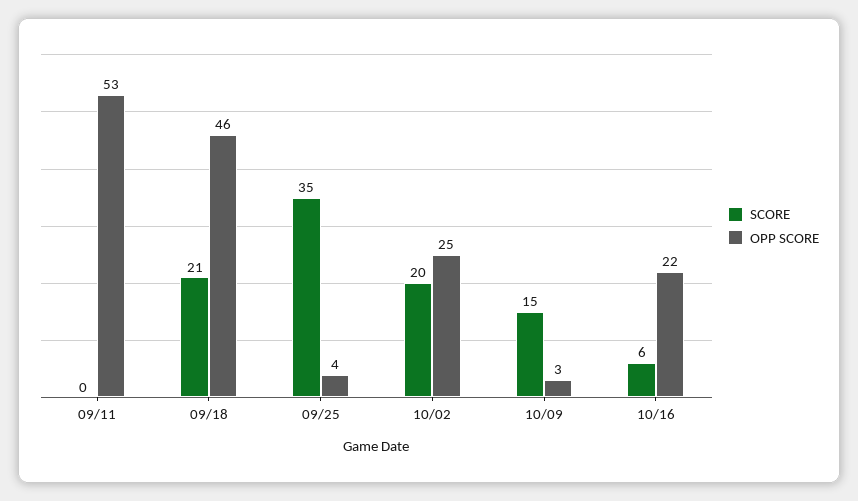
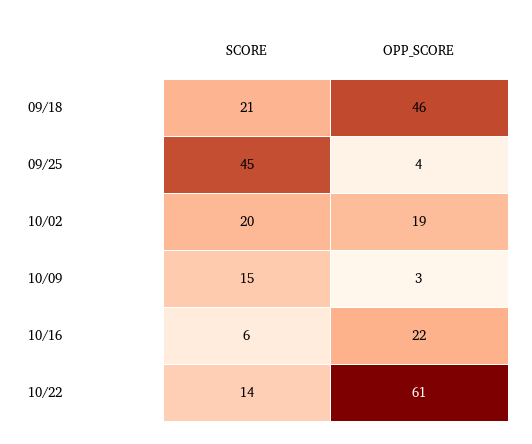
SCORE, 09/11: 0 -> none
OPP SCORE, 09/11: 53 -> none
SCORE, 09/25: 35 -> 45
OPP SCORE, 10/02: 25 -> 19
SCORE, 10/22: none -> 14
OPP SCORE, 10/22: none -> 61

